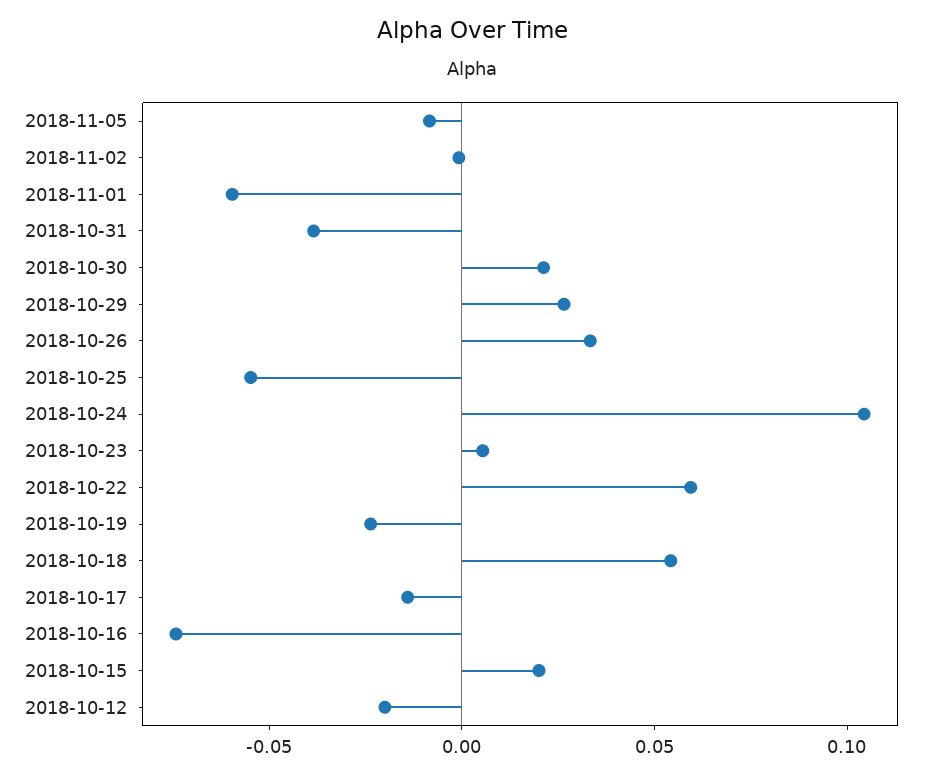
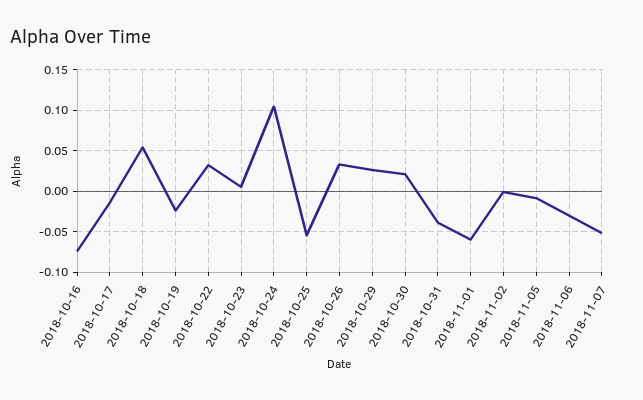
2018-10-22: 0.06 -> 0.03
2018-10-15: 0.02 -> none
2018-10-12: -0.02 -> none
2018-11-06: none -> -0.03
2018-11-07: none -> -0.05

